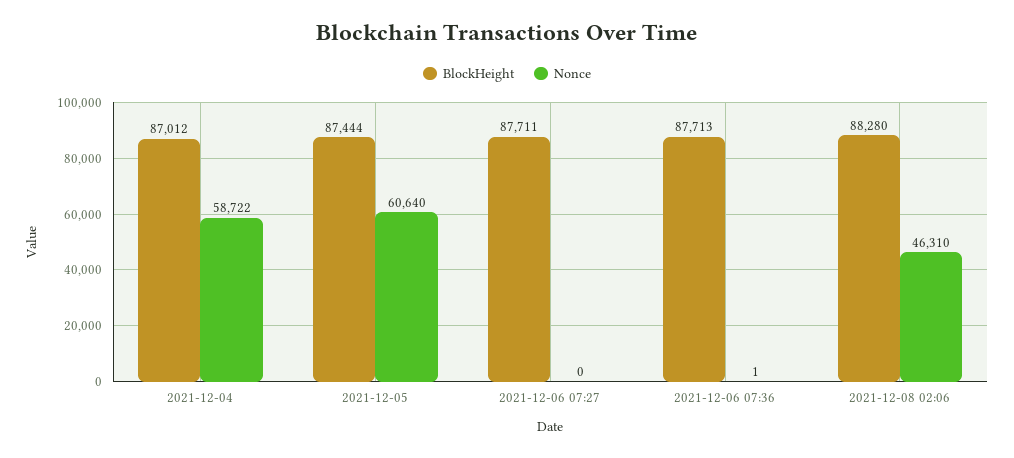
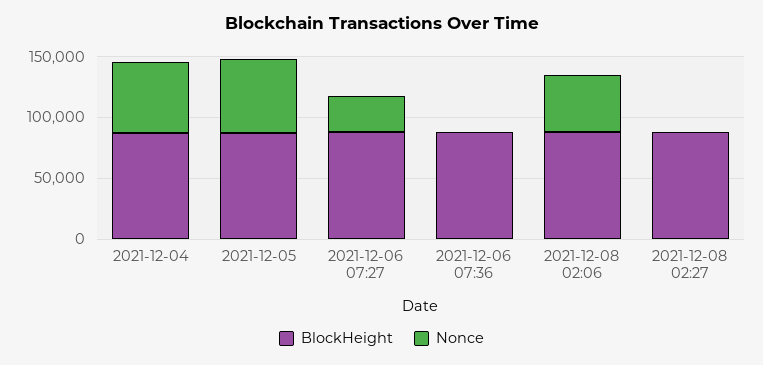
Nonce, 2021-12-06 07:27: 0 -> 30000
BlockHeight, 2021-12-08 02:27: none -> 90000
Nonce, 2021-12-08 02:27: none -> 0

